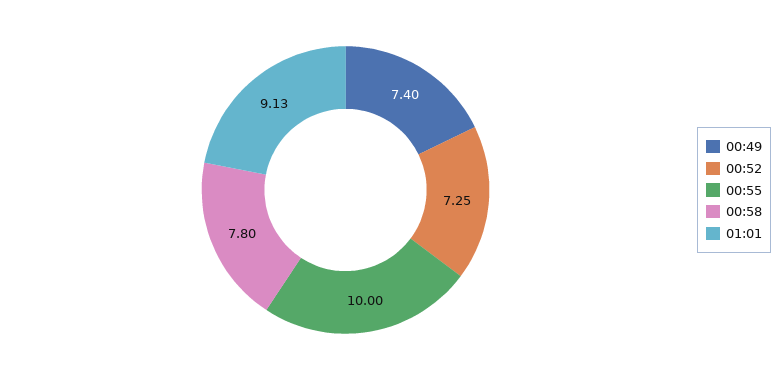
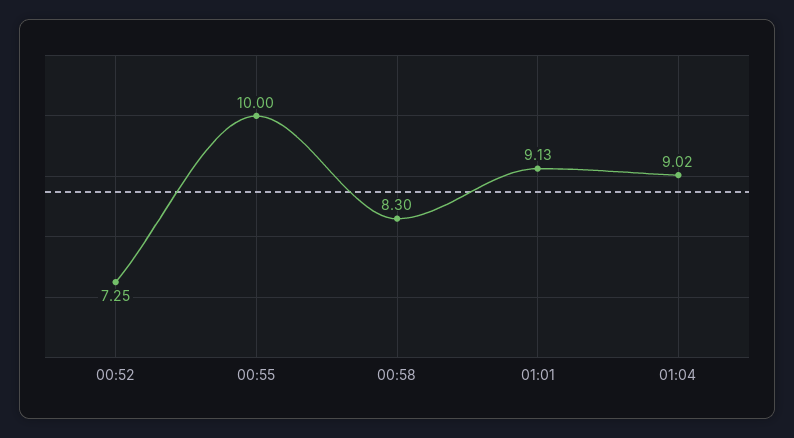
00:49: 7.4 -> none
00:58: 7.8 -> 8.3
01:04: none -> 9.02

